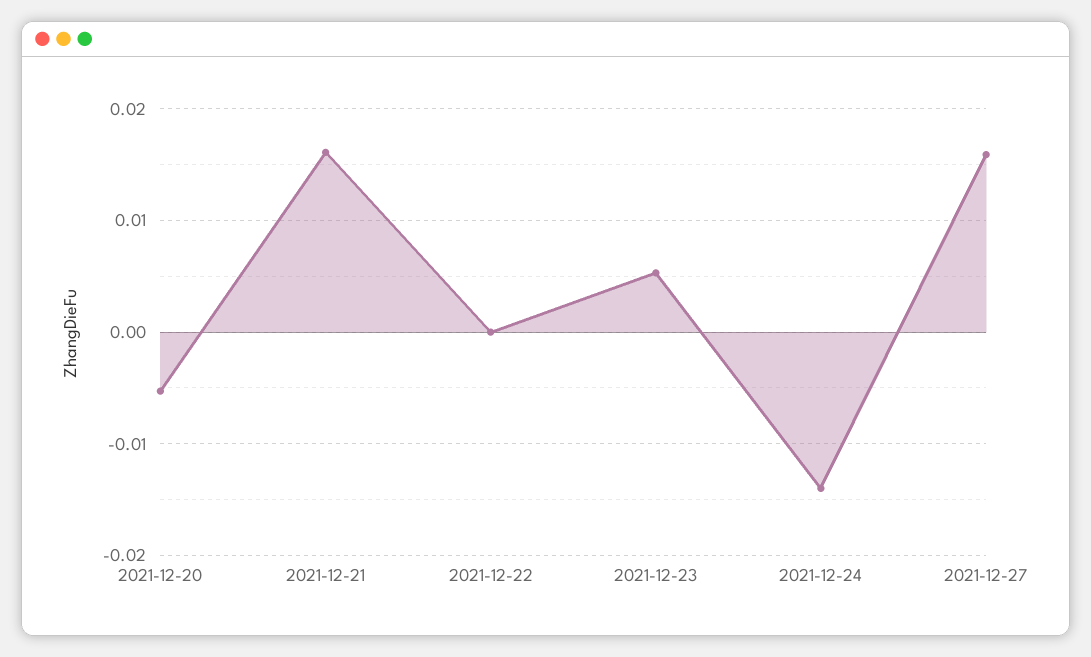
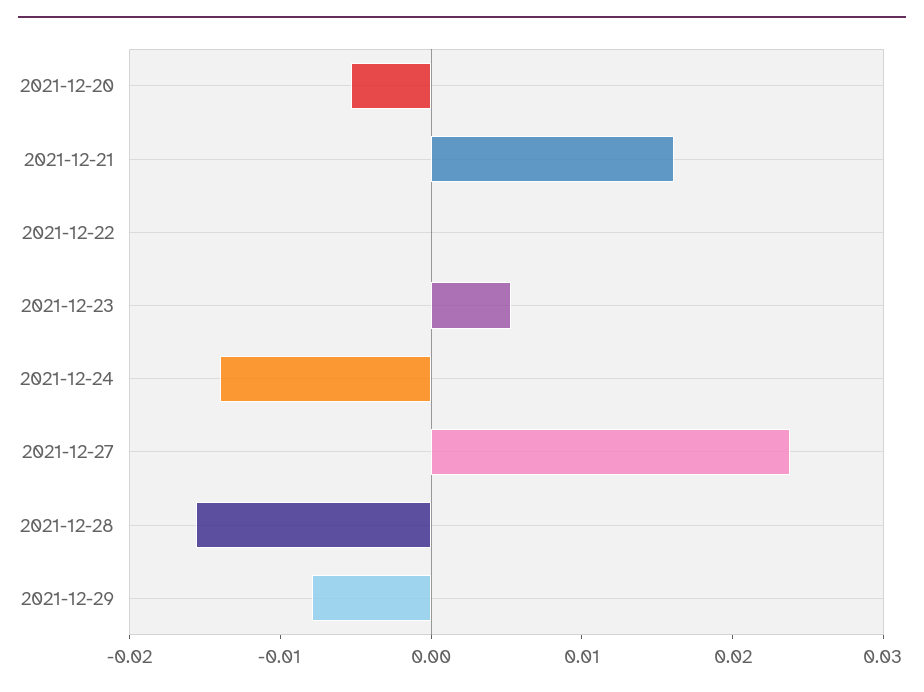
2021-12-27: 0.016 -> 0.024
2021-12-28: none -> -0.016
2021-12-29: none -> -0.008

